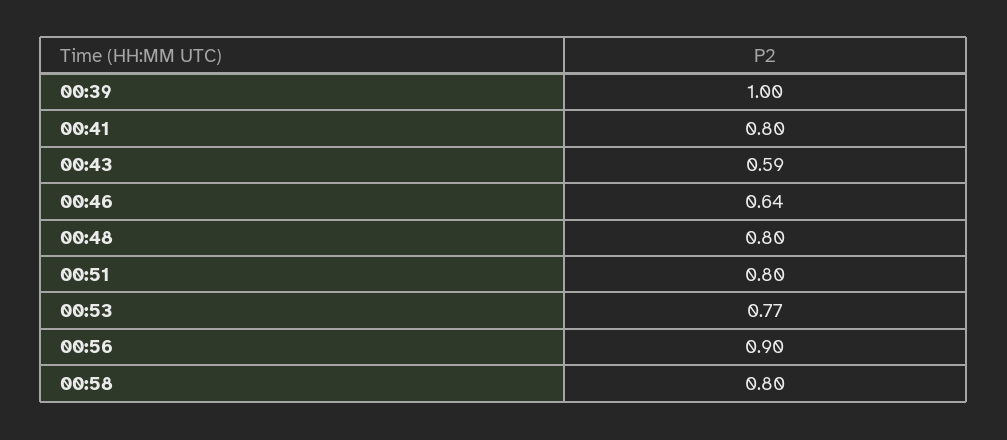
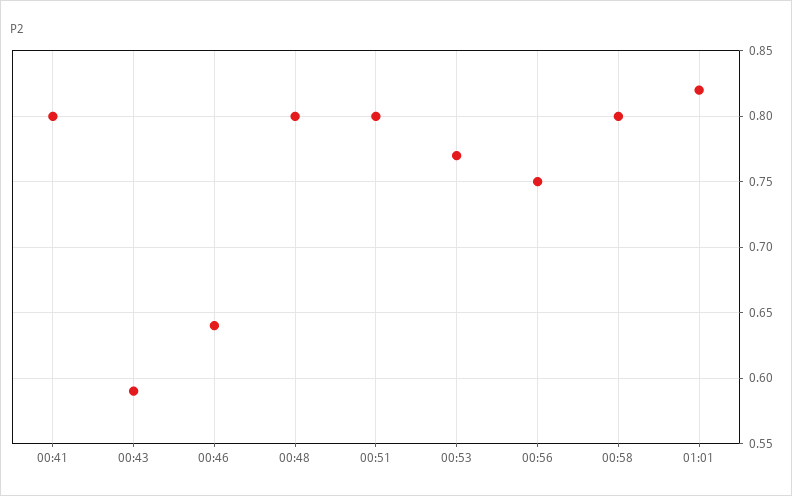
00:39: 1 -> none
00:56: 0.9 -> 0.75
01:01: none -> 0.82

